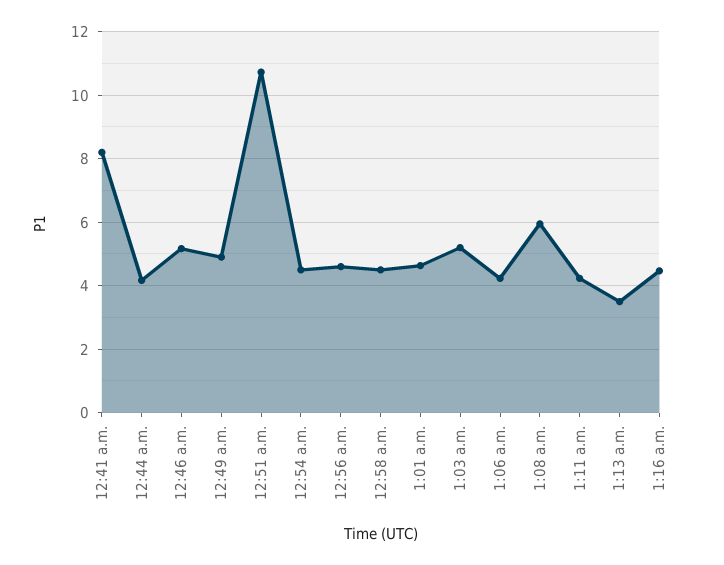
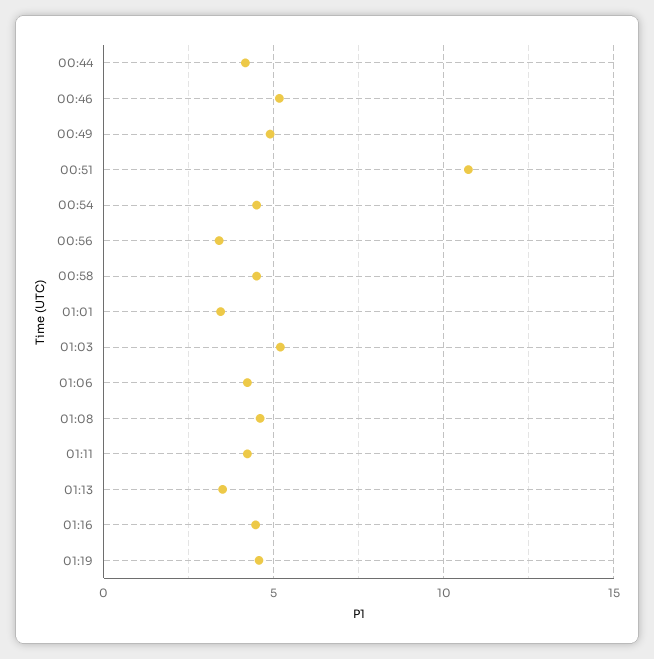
12:41 a.m.: 8.2 -> none
12:56 a.m.: 4.6 -> 3.5
1:01 a.m.: 4.6 -> 3.5
1:08 a.m.: 6 -> 4.5
01:19: none -> 4.5

